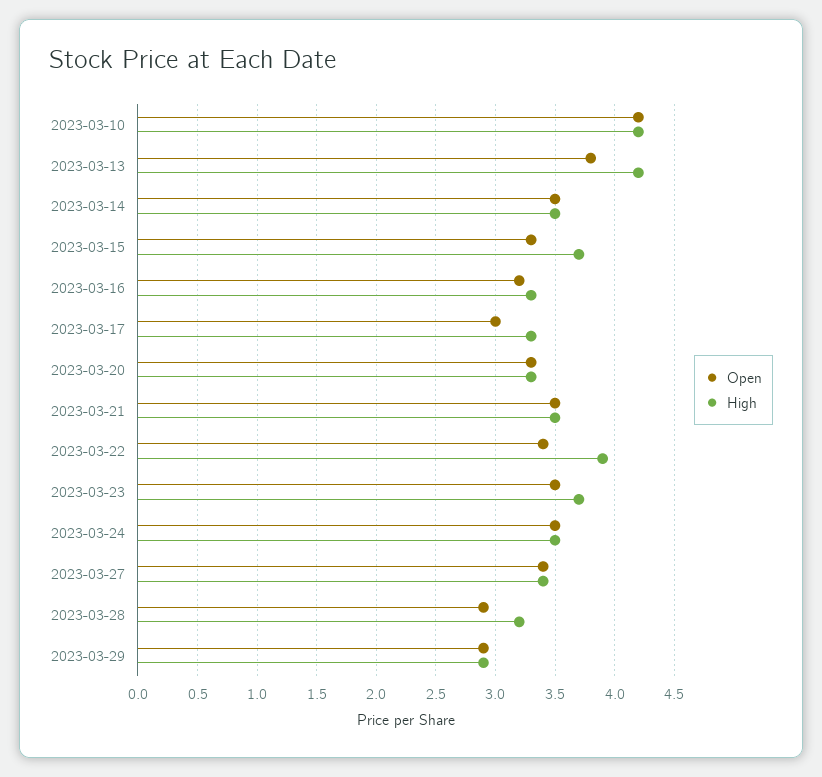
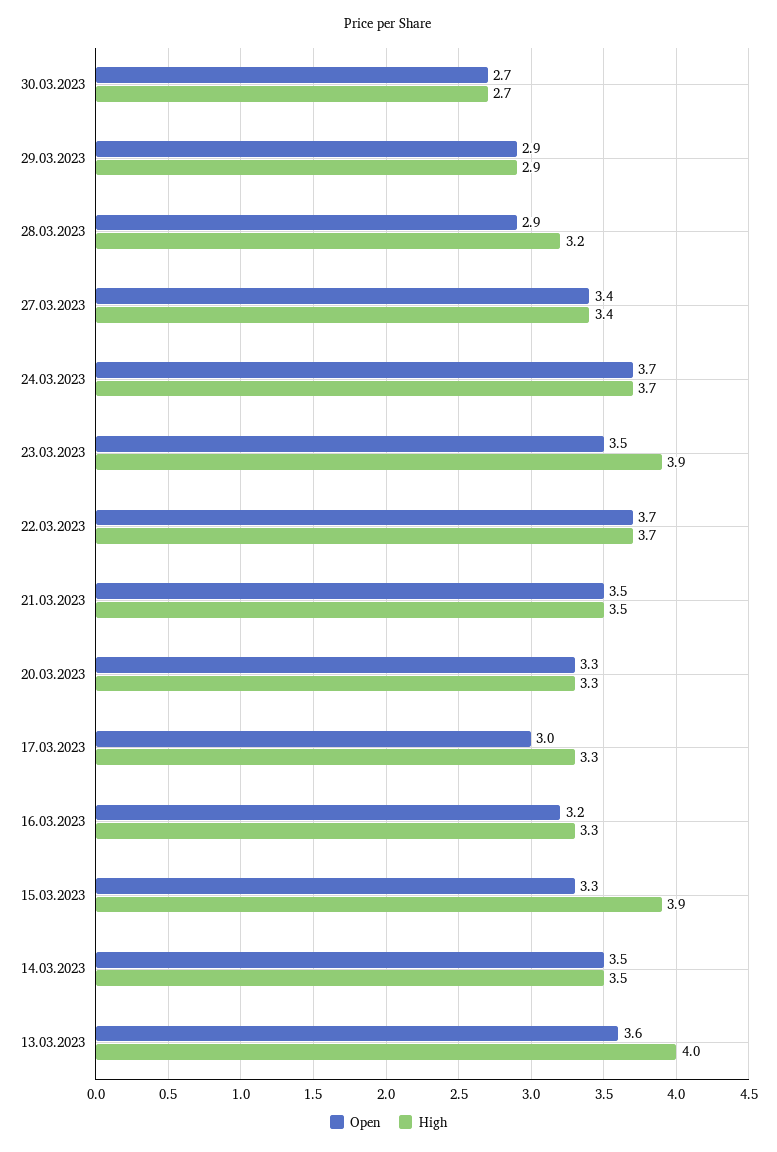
Open, 2023-03-10: 4.2 -> none
High, 2023-03-10: 4.2 -> none
Open, 2023-03-13: 3.8 -> 3.6
High, 2023-03-13: 4.2 -> 4
High, 2023-03-15: 3.7 -> 3.9
Open, 2023-03-22: 3.4 -> 3.7
High, 2023-03-22: 3.9 -> 3.7
High, 2023-03-23: 3.7 -> 3.9
Open, 2023-03-24: 3.5 -> 3.7
High, 2023-03-24: 3.5 -> 3.7
Open, 30.03.2023: none -> 2.7
High, 30.03.2023: none -> 2.7

